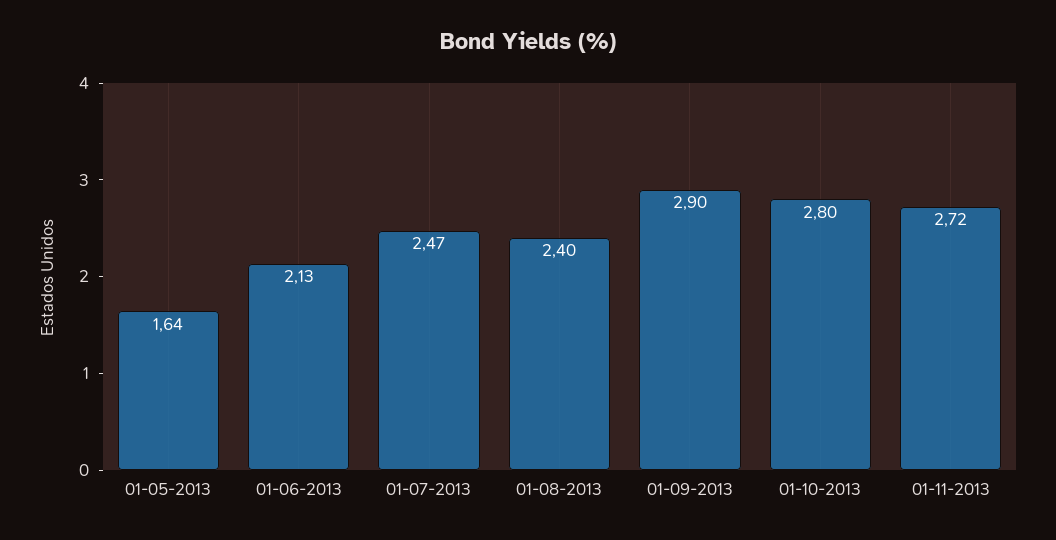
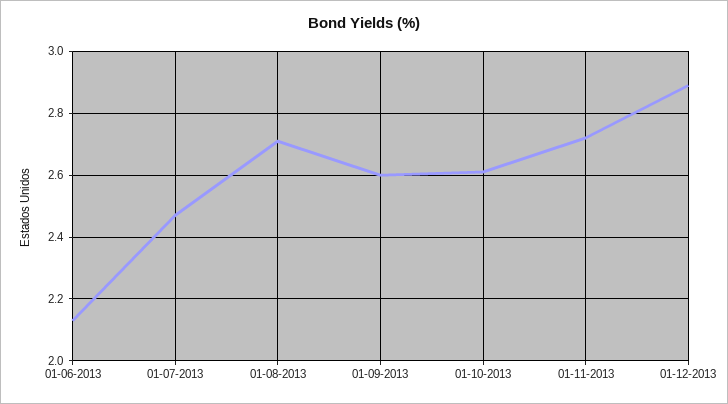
01-05-2013: 1.64 -> none
01-08-2013: 2.4 -> 2.7
01-09-2013: 2.9 -> 2.6
01-10-2013: 2.8 -> 2.6
01-12-2013: none -> 2.9

